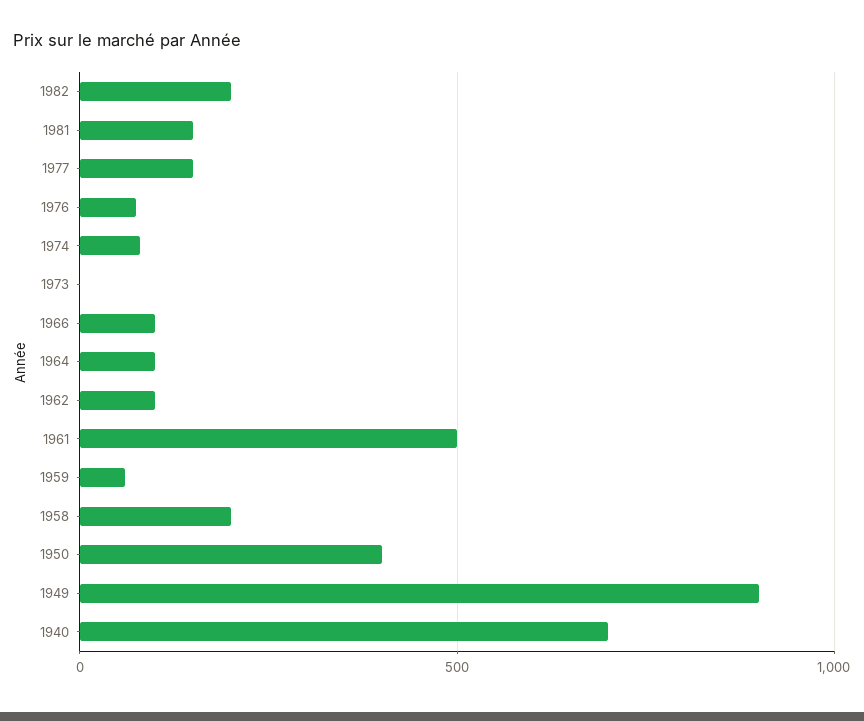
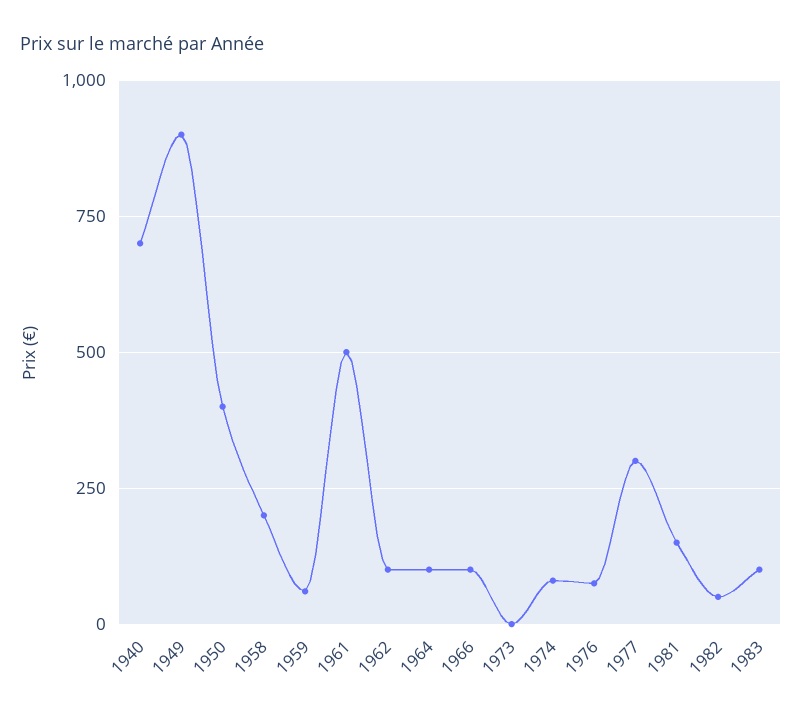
1982: 200 -> 50
1977: 150 -> 300
1983: none -> 100

